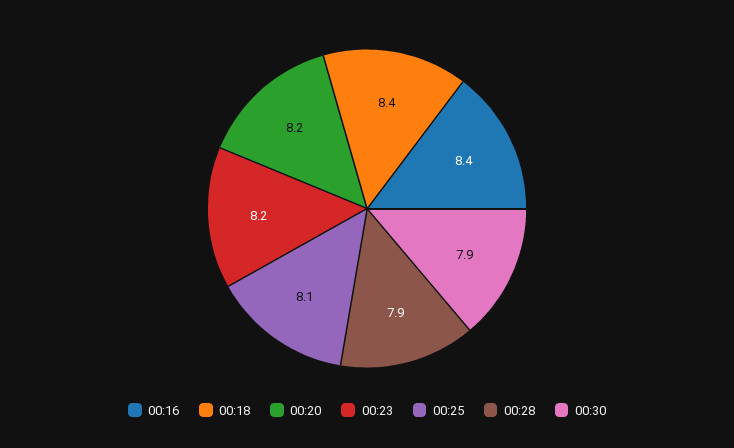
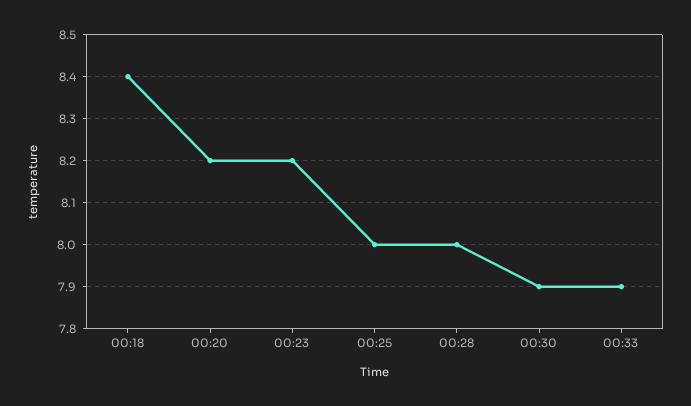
00:16: 8.4 -> none
00:25: 8.1 -> 8
00:28: 7.9 -> 8
00:33: none -> 7.9

